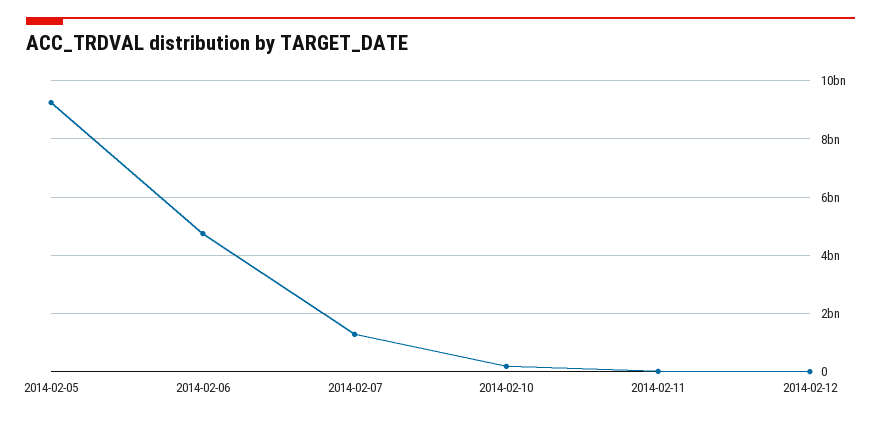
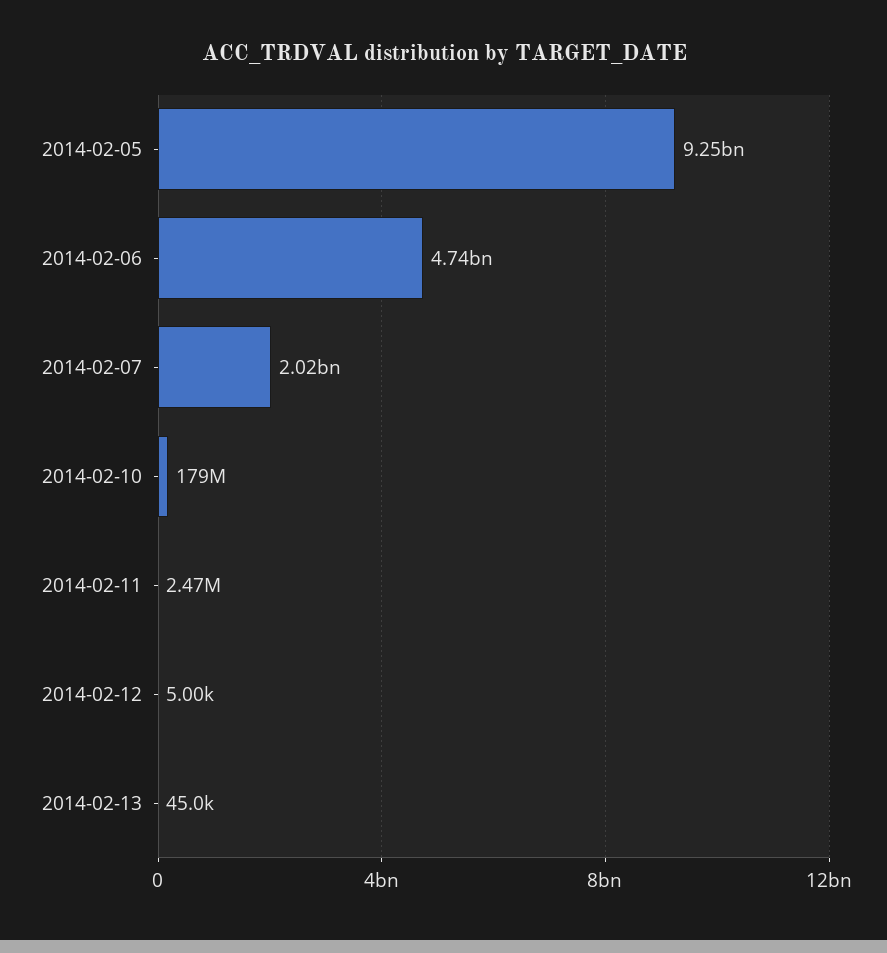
2014-02-07: 1250000000 -> 2020000000
2014-02-13: none -> 45000

